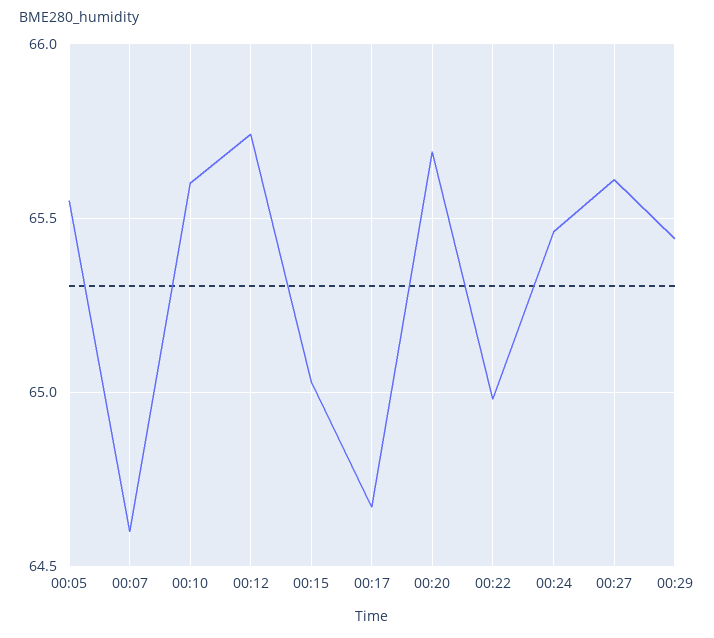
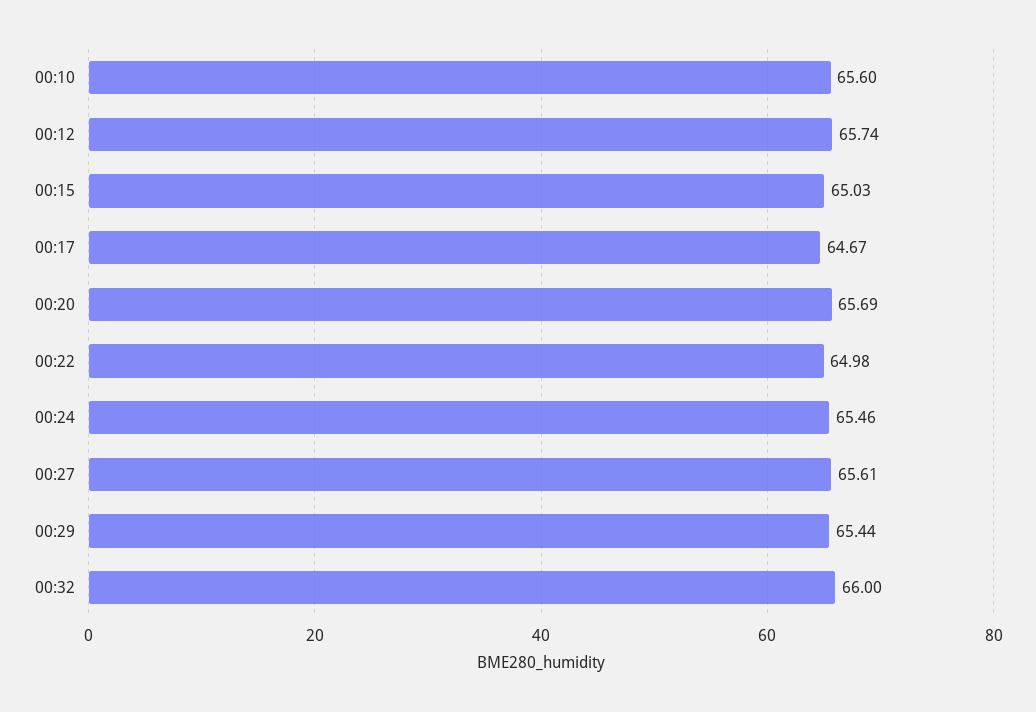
00:05: 65.55 -> none
00:07: 64.6 -> none
00:32: none -> 66

